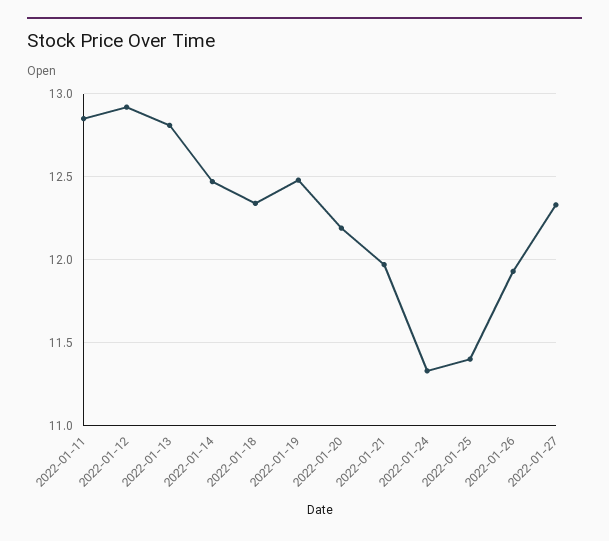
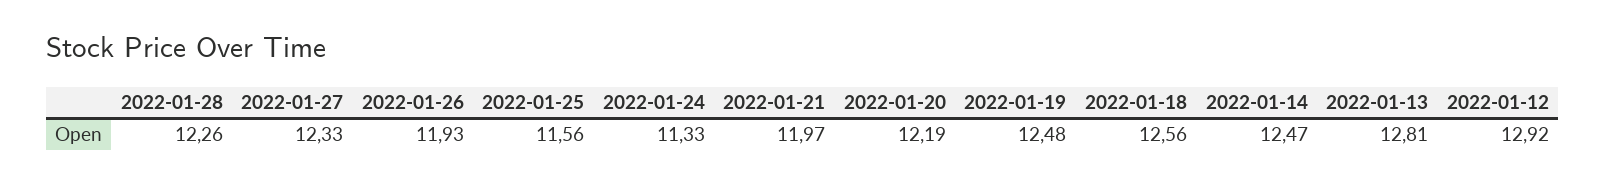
2022-01-11: 12.85 -> none
2022-01-18: 12.35 -> 12.56
2022-01-25: 11.4 -> 11.56
2022-01-28: none -> 12.26

